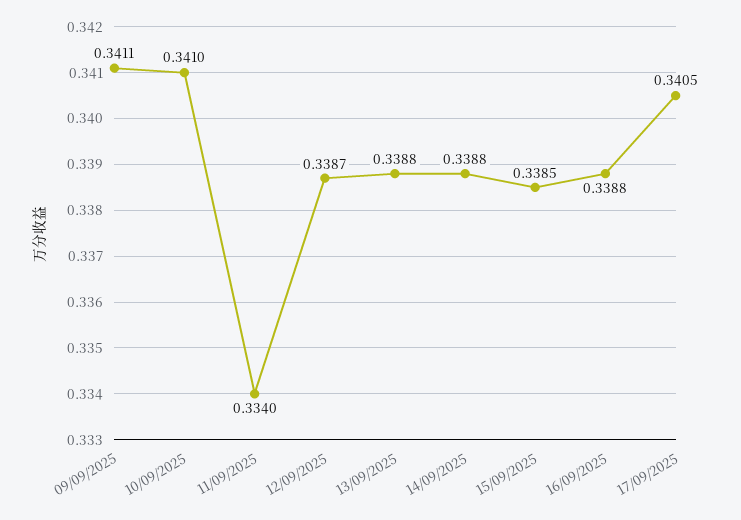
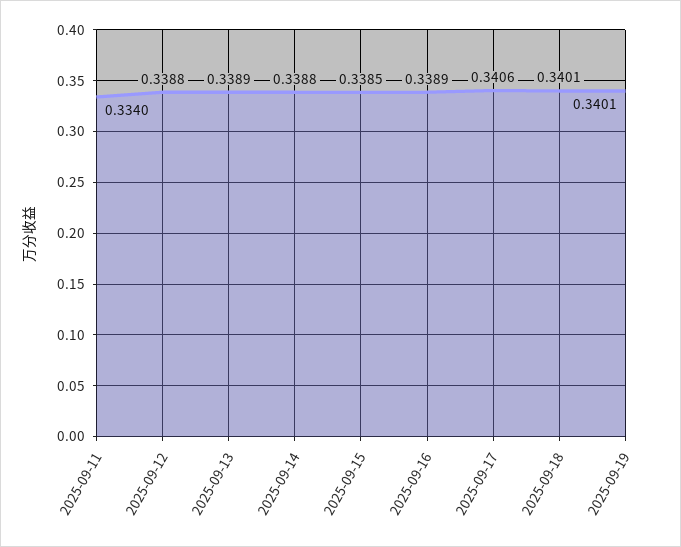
09/09/2025: 0.3411 -> none
10/09/2025: 0.341 -> none
12/09/2025: 0.3387 -> 0.3388
13/09/2025: 0.3388 -> 0.3389
16/09/2025: 0.3388 -> 0.3389
17/09/2025: 0.3405 -> 0.3406
2025-09-18: none -> 0.3401
2025-09-19: none -> 0.3401

